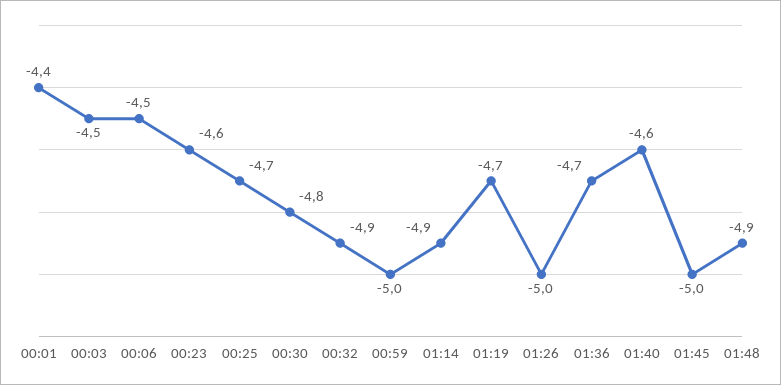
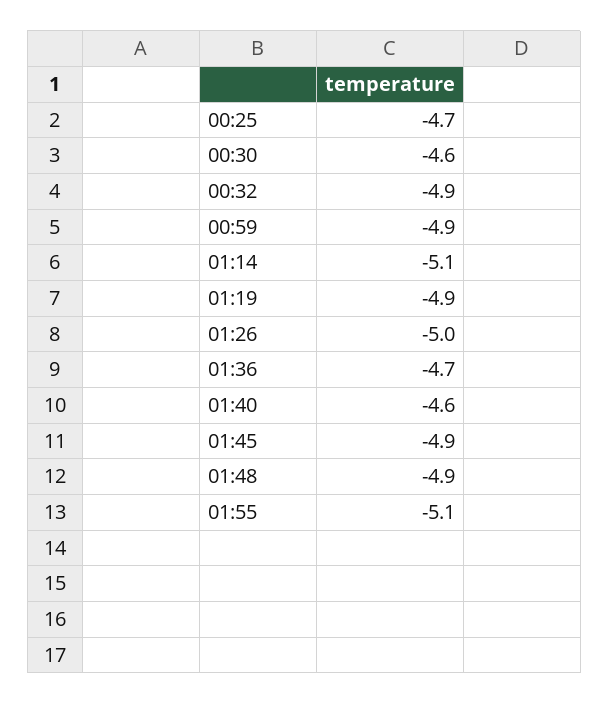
00:01: -4.4 -> none
00:03: -4.5 -> none
00:06: -4.5 -> none
00:23: -4.6 -> none
00:30: -4.8 -> -4.6
00:59: -5 -> -4.9
01:14: -4.9 -> -5.1
01:19: -4.7 -> -4.9
01:45: -5 -> -4.9
01:55: none -> -5.1

